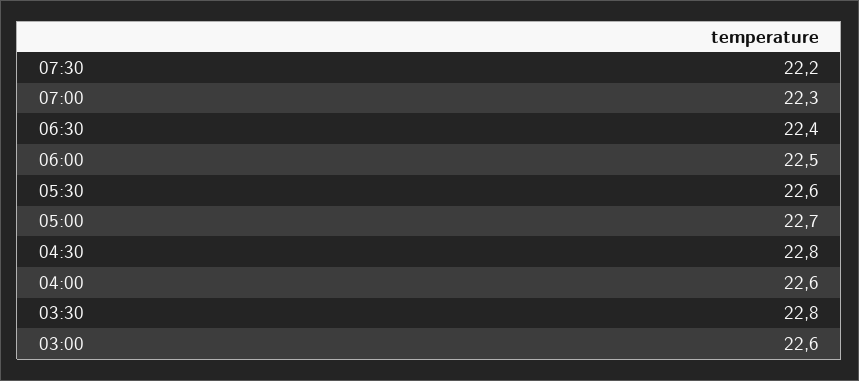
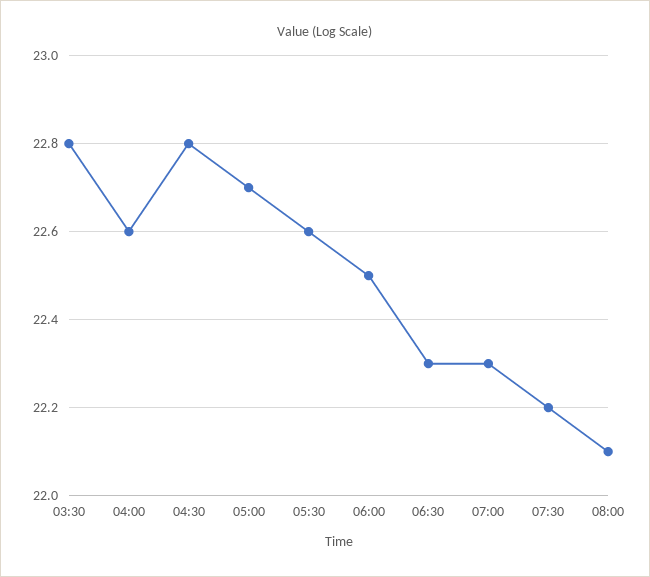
06:30: 22.4 -> 22.3
03:00: 22.6 -> none
08:00: none -> 22.1

